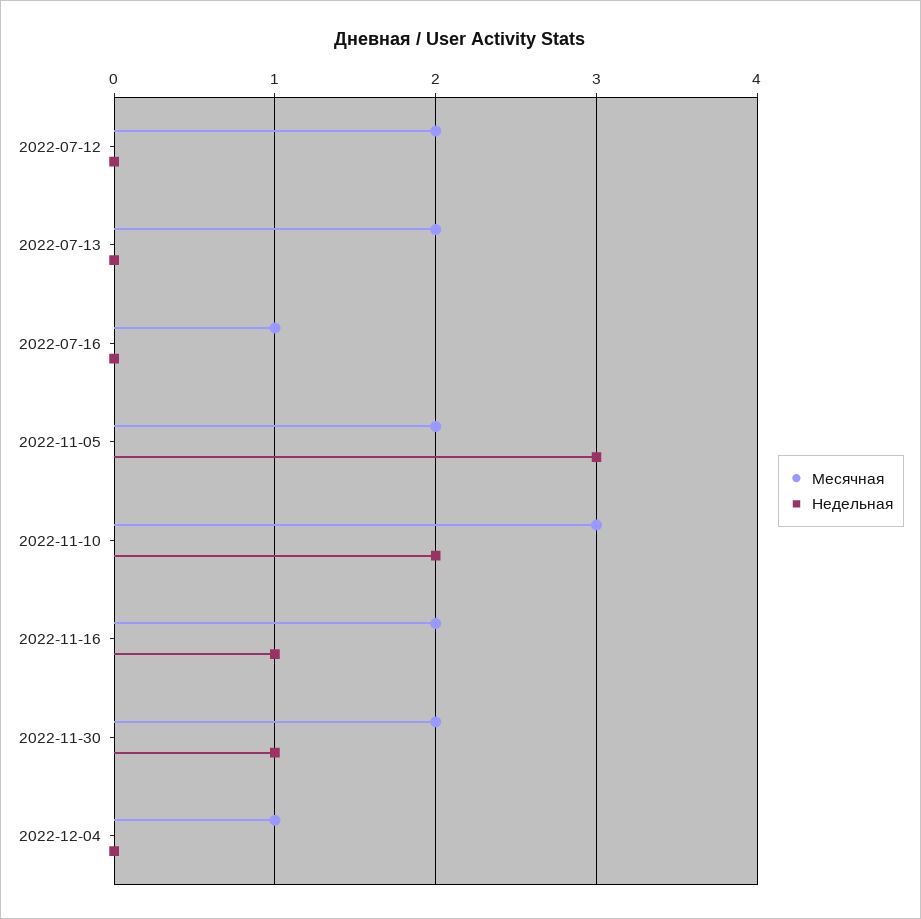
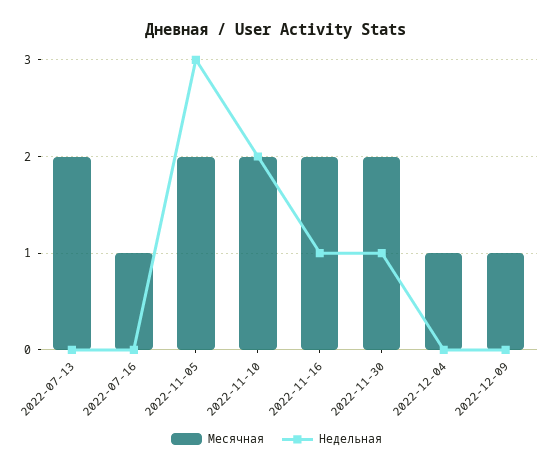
Месячная, 2022-07-12: 2 -> none
Недельная, 2022-07-12: 0 -> none
Месячная, 2022-11-10: 3 -> 2
Месячная, 2022-12-09: none -> 1
Недельная, 2022-12-09: none -> 0

